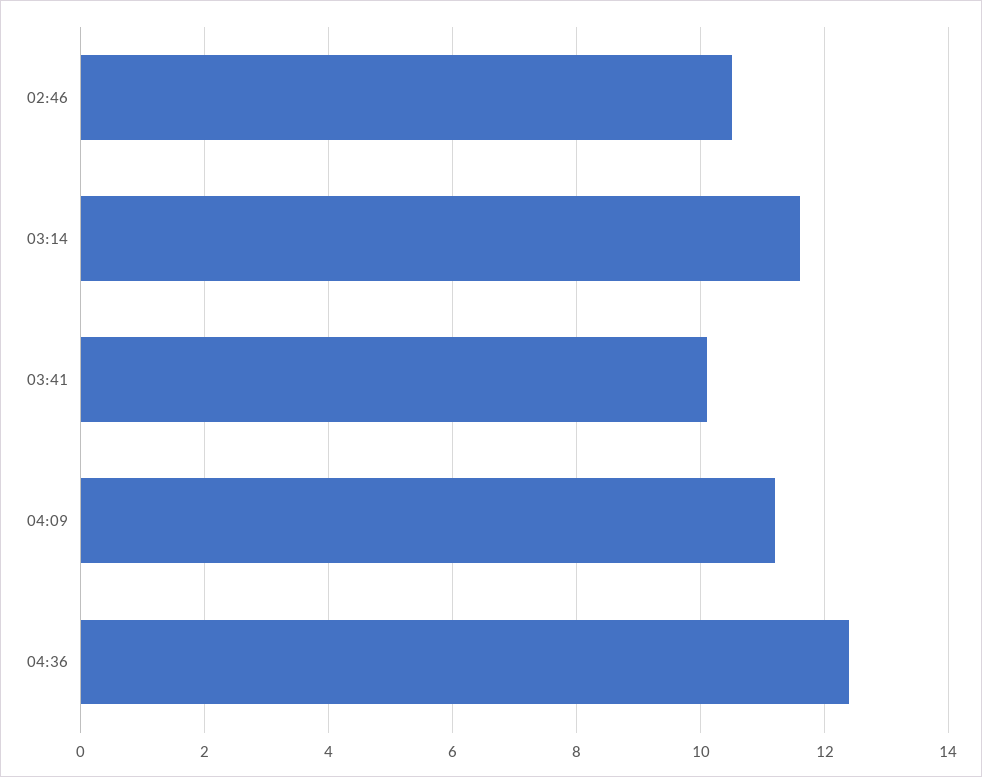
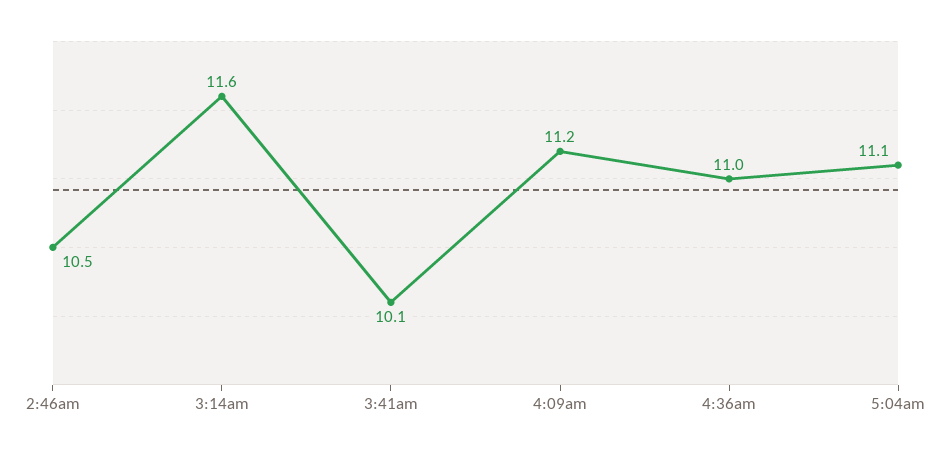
04:36: 12.5 -> 11
5:04am: none -> 11.1

